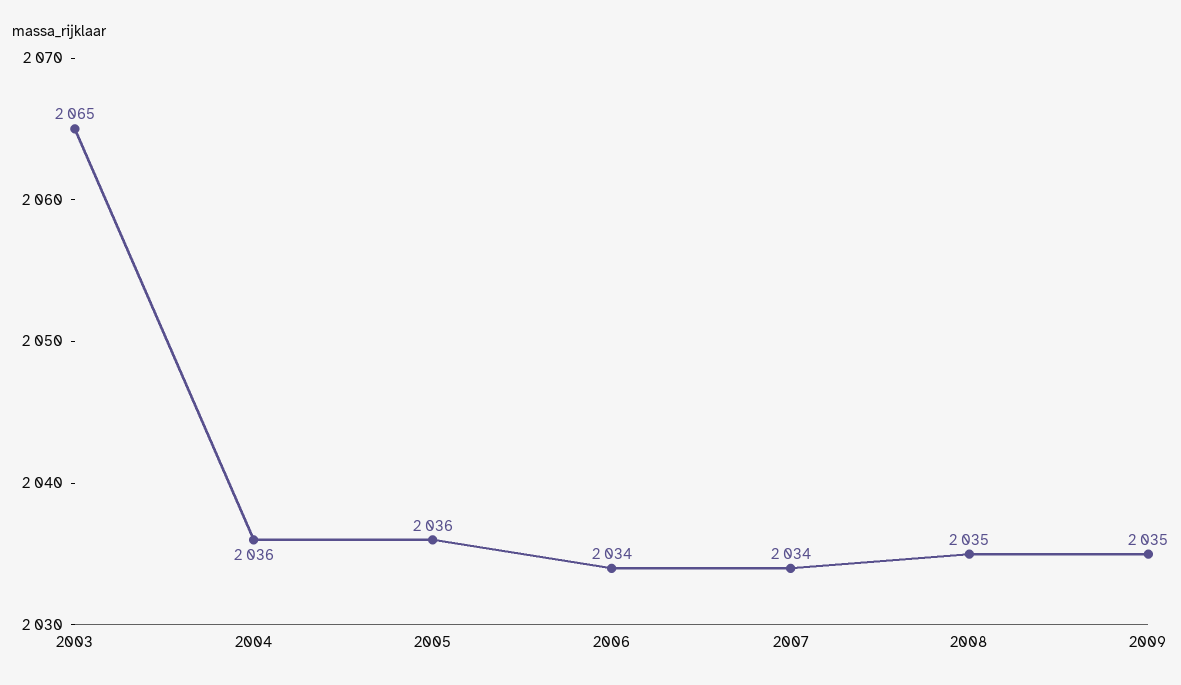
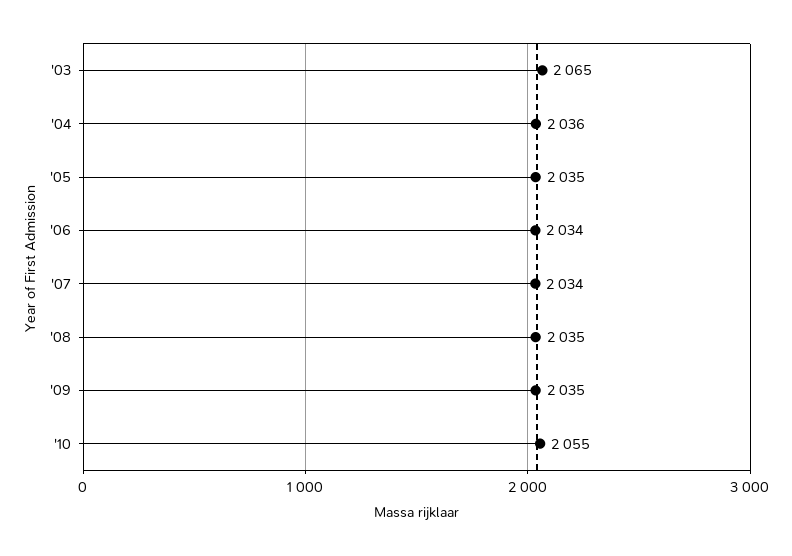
2005: 2036 -> 2035
'10: none -> 2055

